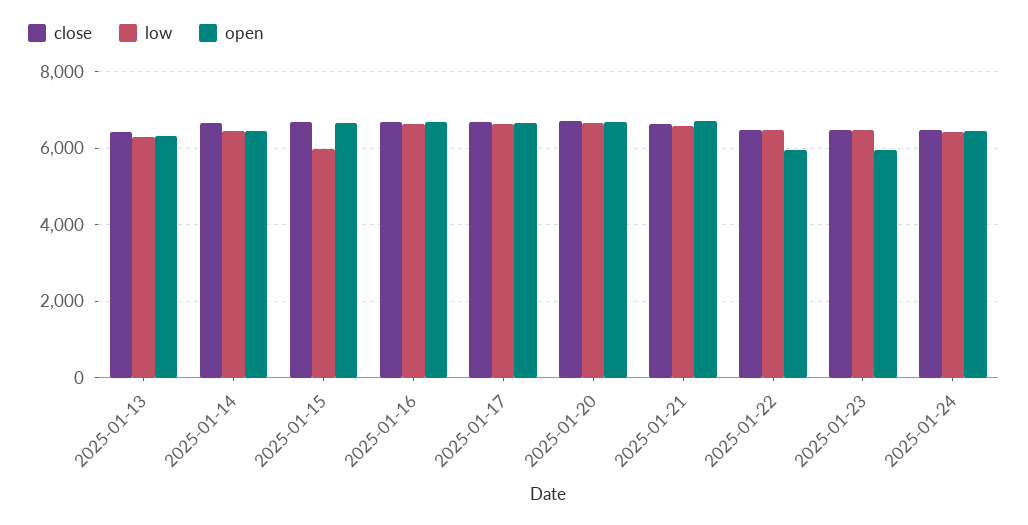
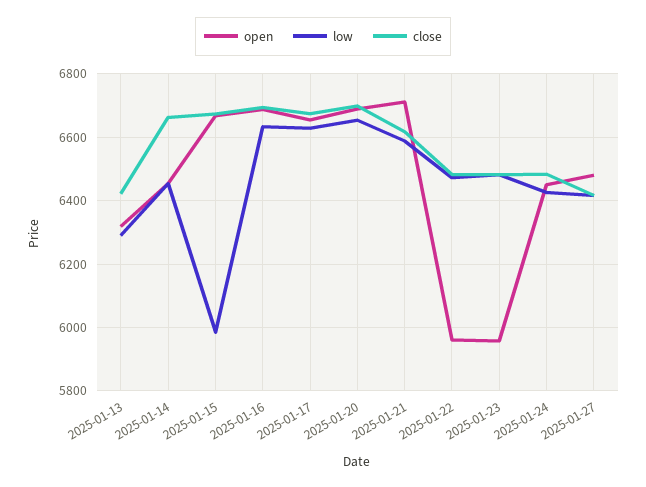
open, 2025-01-27: none -> 6480
low, 2025-01-27: none -> 6420
close, 2025-01-27: none -> 6420

